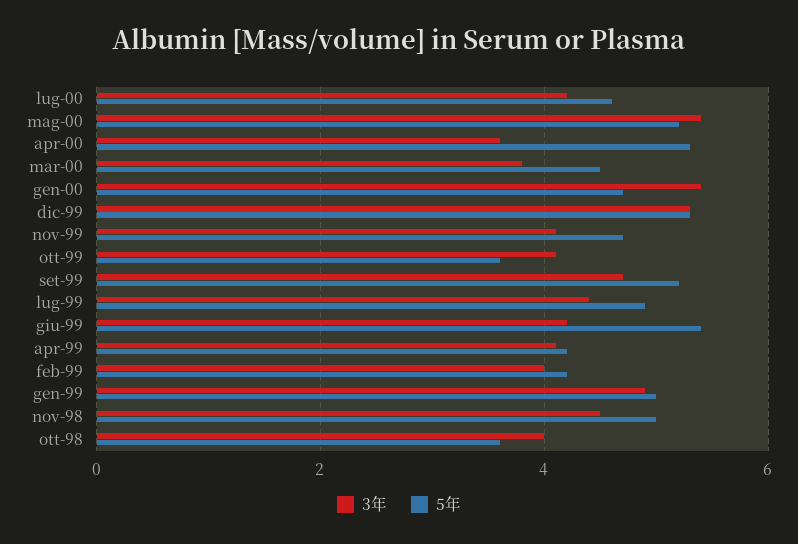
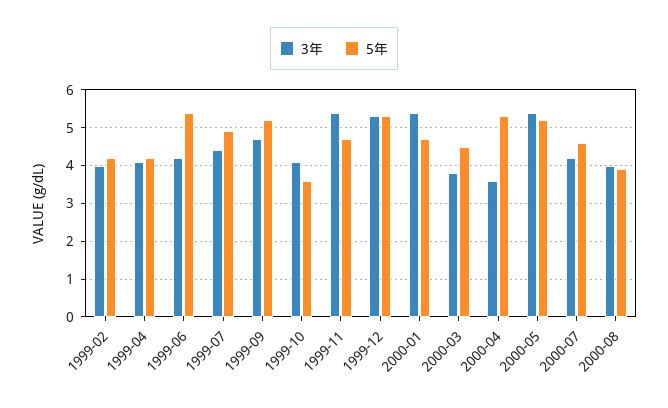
3年, nov-99: 4 -> 5.5
3年, gen-99: 5 -> none
5年, gen-99: 5 -> none
3年, nov-98: 4.5 -> none
5年, nov-98: 5 -> none
3年, ott-98: 4 -> none
5年, ott-98: 3.5 -> none
3年, 2000-08: none -> 4
5年, 2000-08: none -> 4

